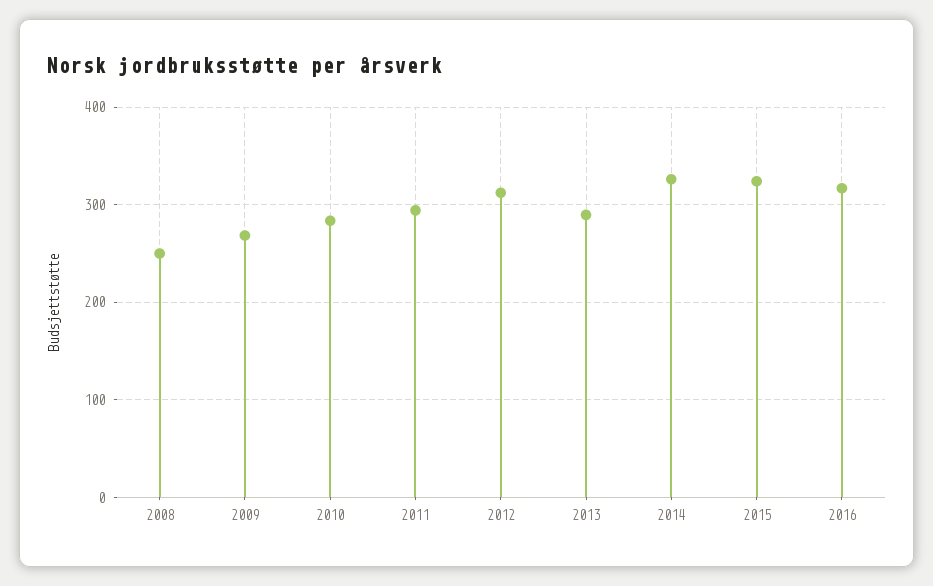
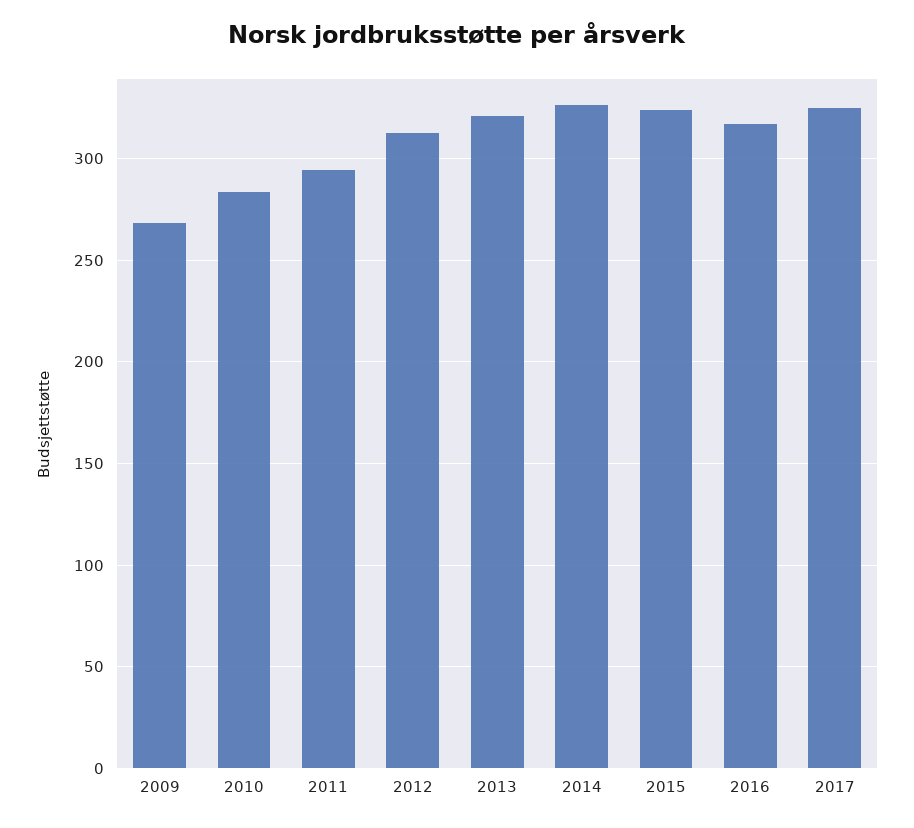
2008: 250 -> none
2013: 290 -> 320
2017: none -> 325

